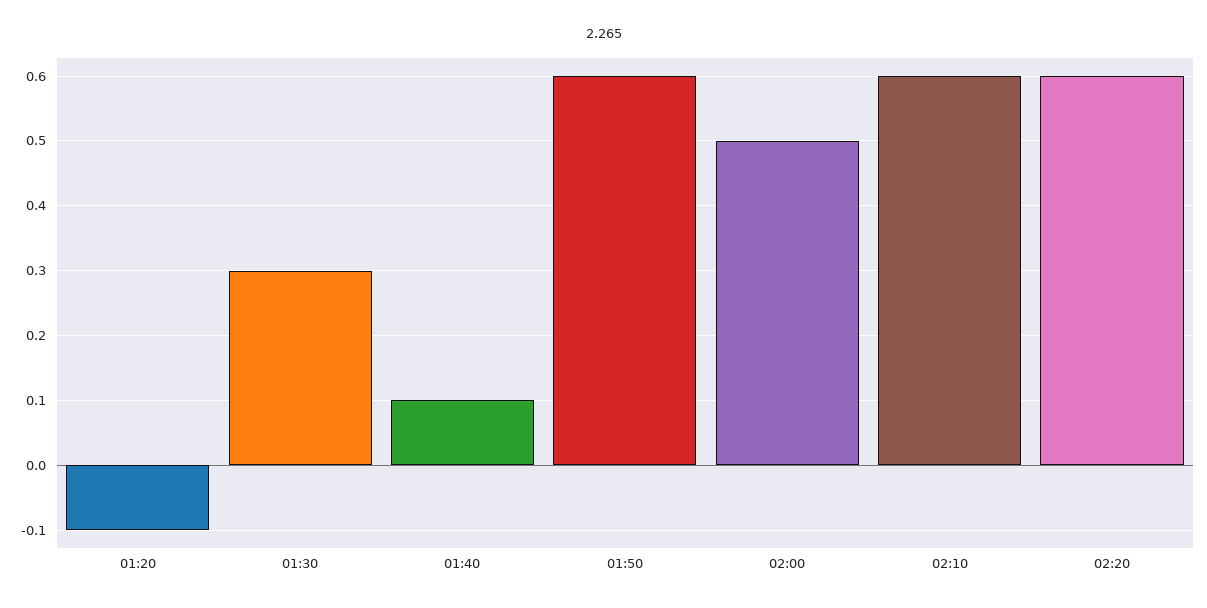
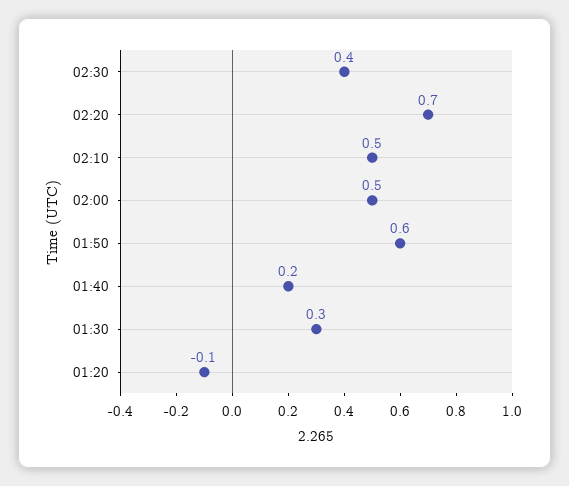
01:40: 0.1 -> 0.2
02:10: 0.6 -> 0.5
02:20: 0.6 -> 0.7
02:30: none -> 0.4

